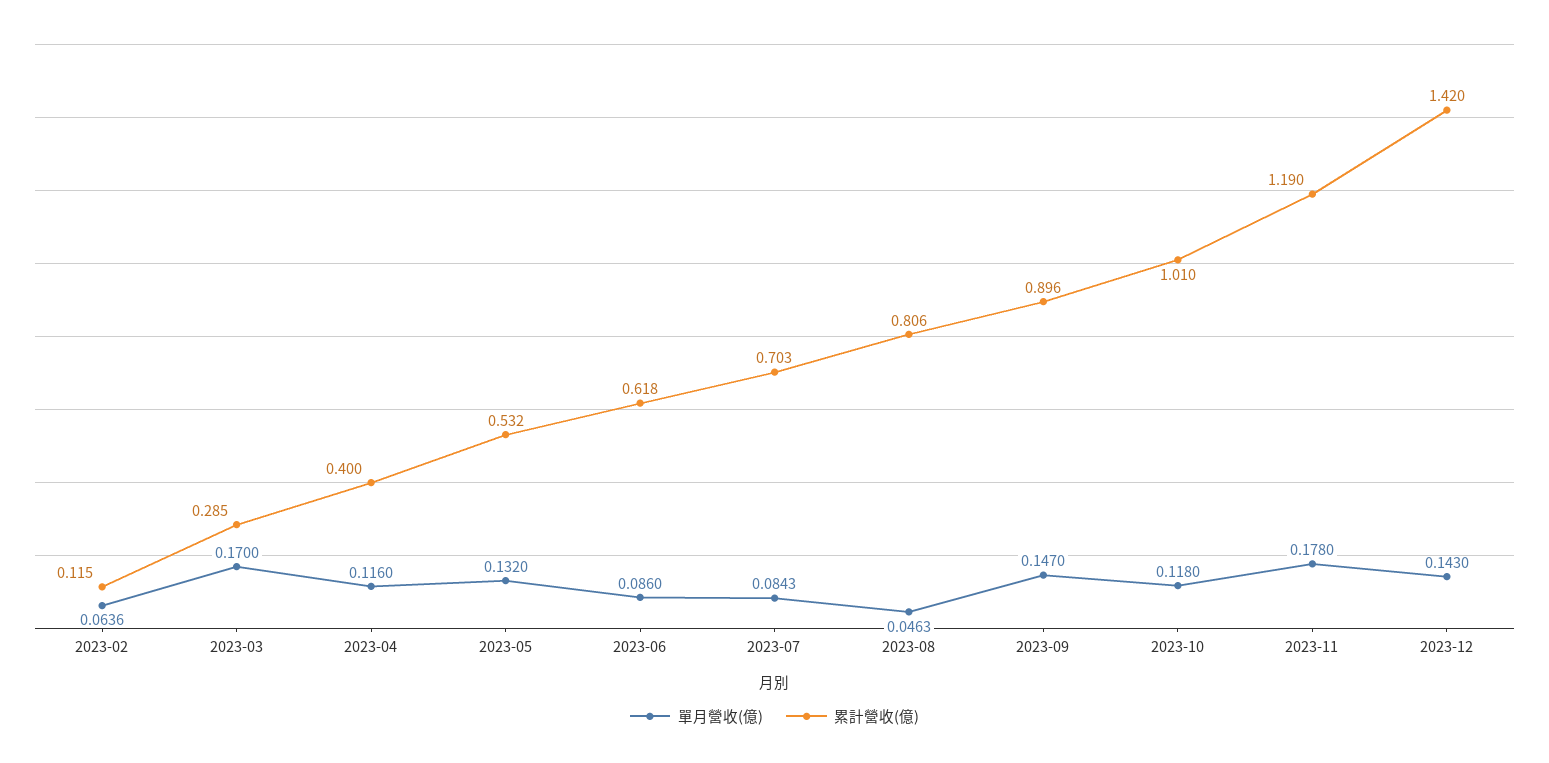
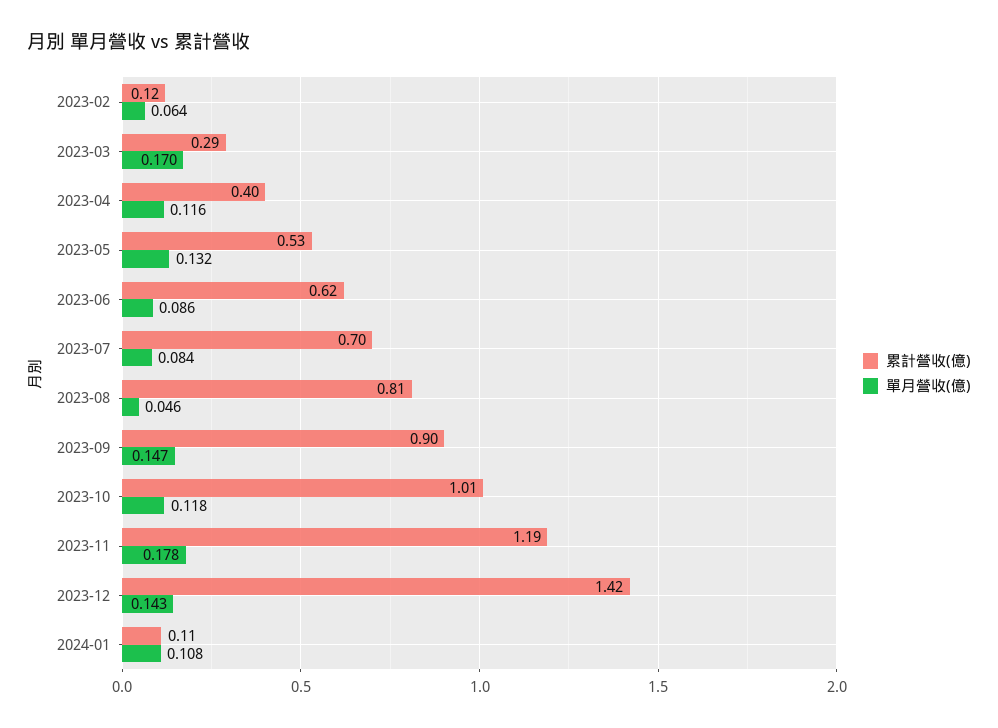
累計營收(億), 2024-01: none -> 0.11
單月營收(億), 2024-01: none -> 0.108

